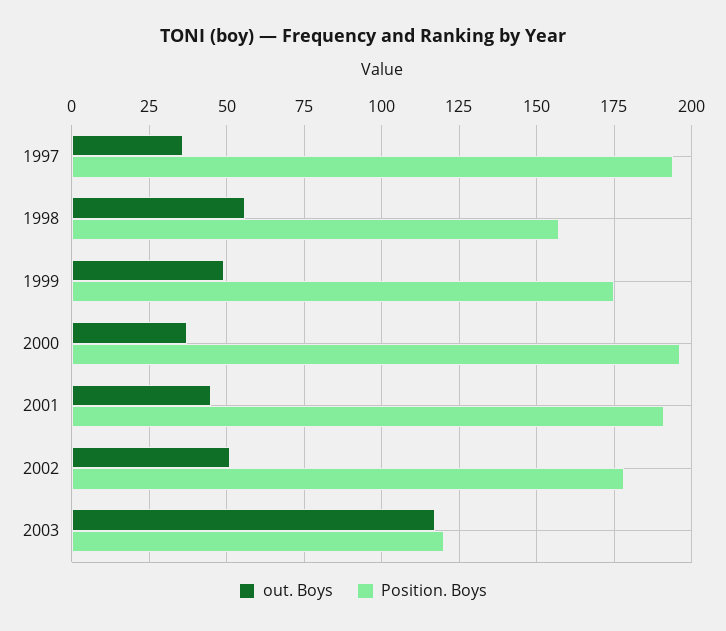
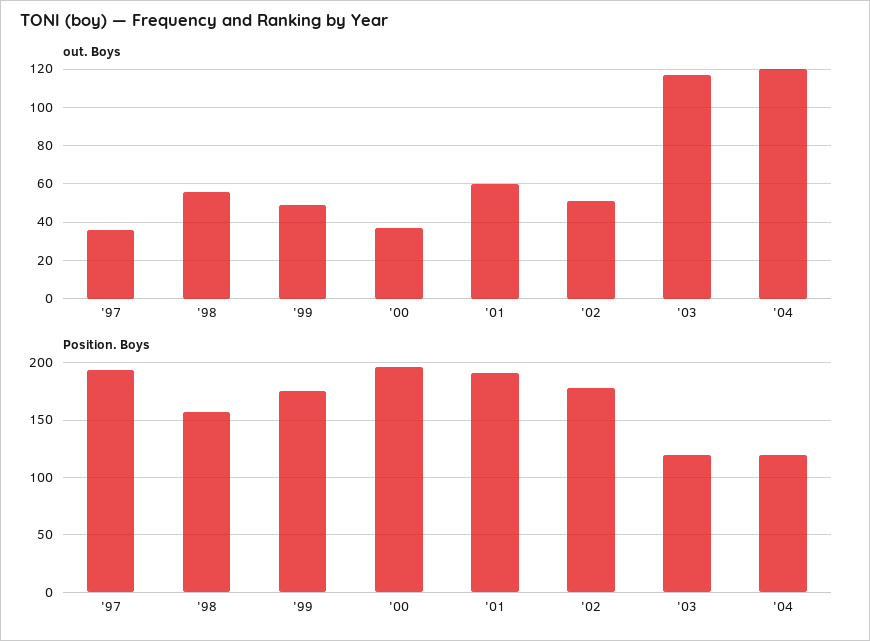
out. Boys, 2001: 45 -> 60
out. Boys, '04: none -> 120
Position. Boys, '04: none -> 120

